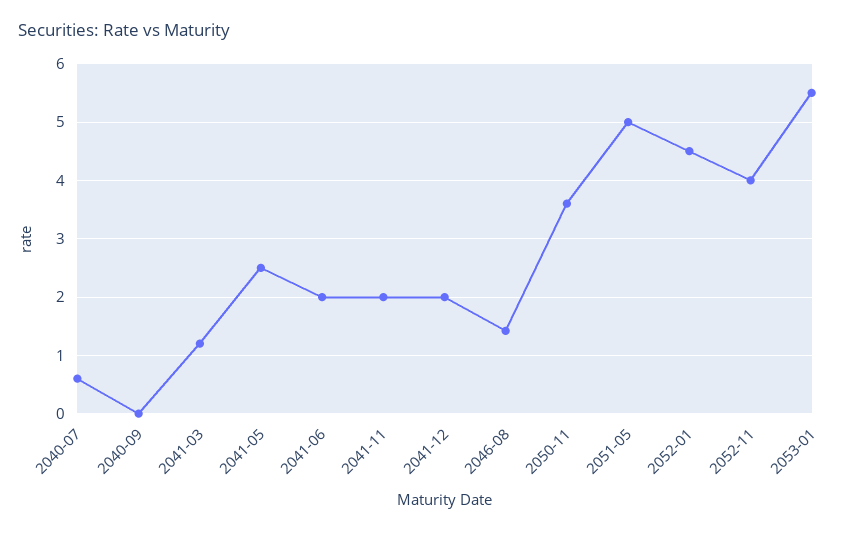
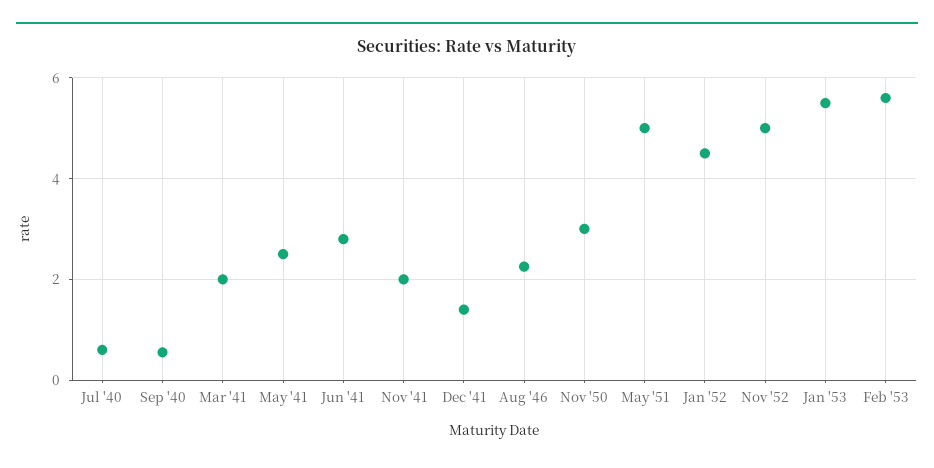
2040-09: 0 -> 0.6
2041-03: 1.2 -> 2
2041-06: 2 -> 2.8
2041-12: 2 -> 1.4
2046-08: 1.4 -> 2.2
2050-11: 3.6 -> 3
2052-11: 4 -> 5
Feb '53: none -> 5.6

